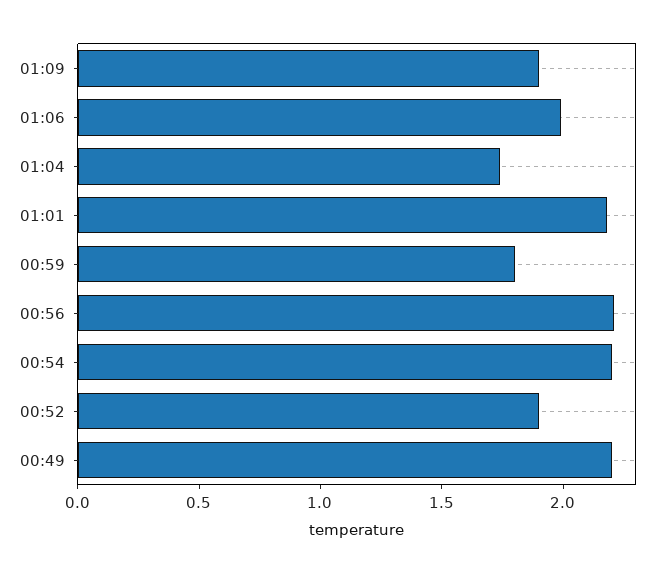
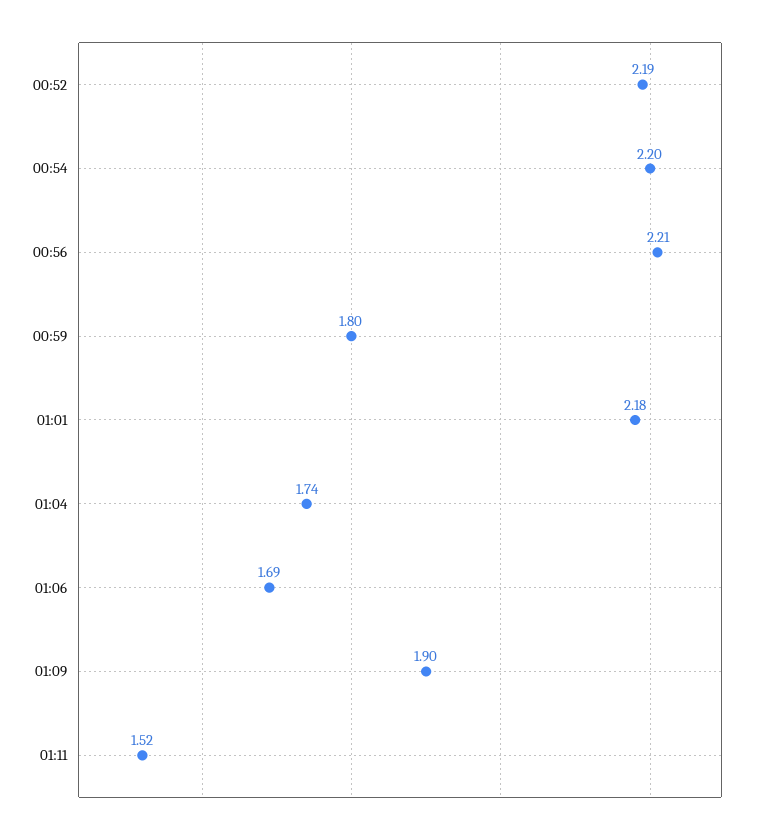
01:06: 2 -> 1.69
00:52: 1.9 -> 2.19
00:49: 2.2 -> none
01:11: none -> 1.52

